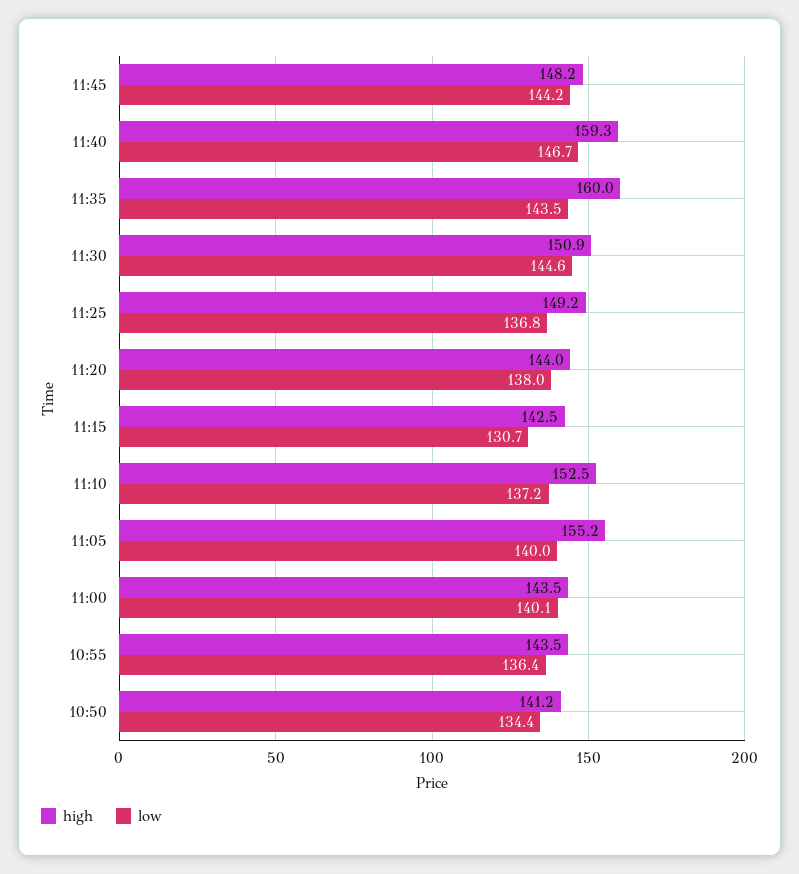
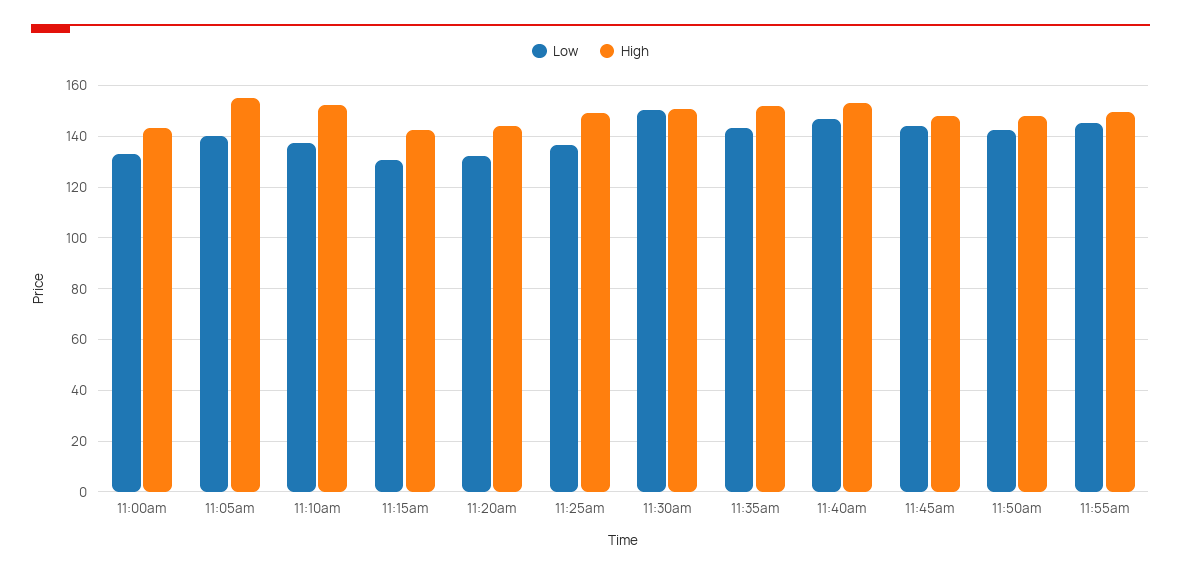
high, 11:40: 159.3 -> 152.5
high, 11:35: 160 -> 152.5
low, 11:30: 144.6 -> 150
low, 11:20: 138 -> 132.5
low, 11:00: 140.1 -> 132.5
high, 10:55: 143.5 -> none
low, 10:55: 136.4 -> none
high, 10:50: 141.2 -> none
low, 10:50: 134.4 -> none
low, 11:50am: none -> 142.5
high, 11:50am: none -> 147.5
low, 11:55am: none -> 145
high, 11:55am: none -> 150

